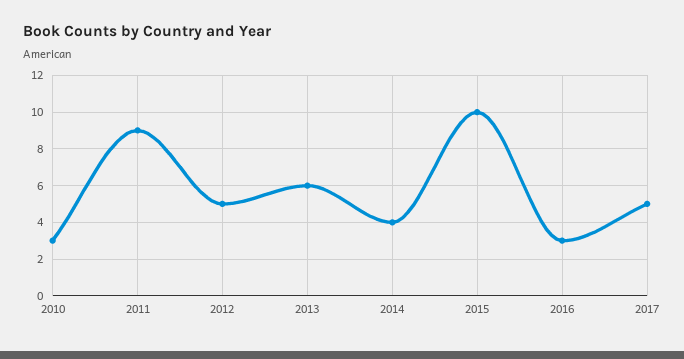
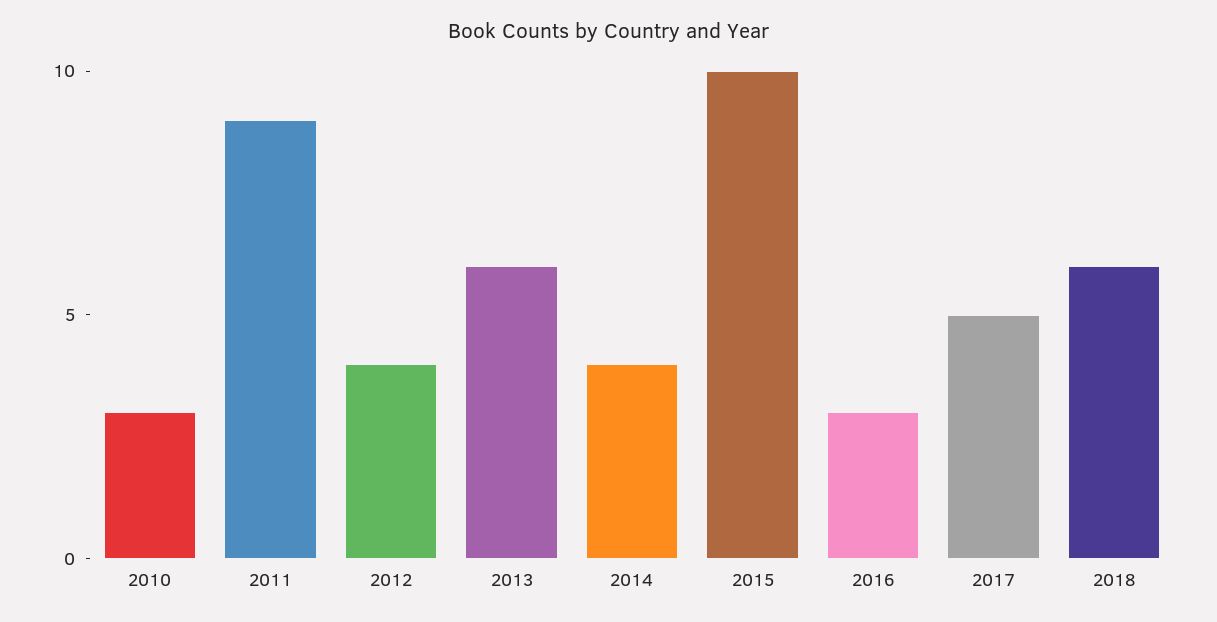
2012: 5 -> 4
2018: none -> 6

